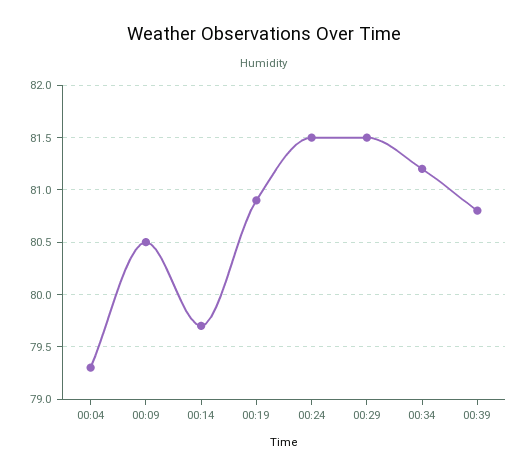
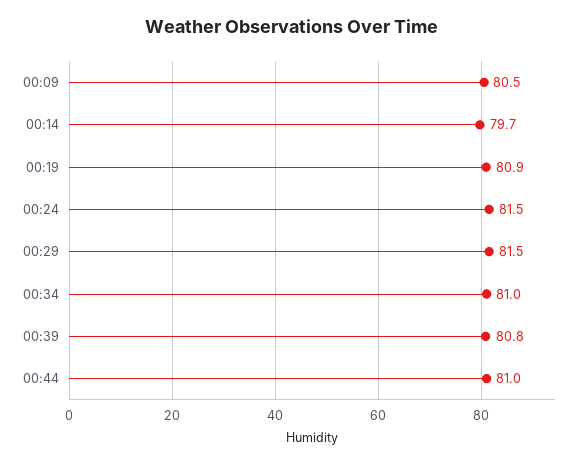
00:04: 79.3 -> none
00:34: 81.2 -> 81
00:44: none -> 81

